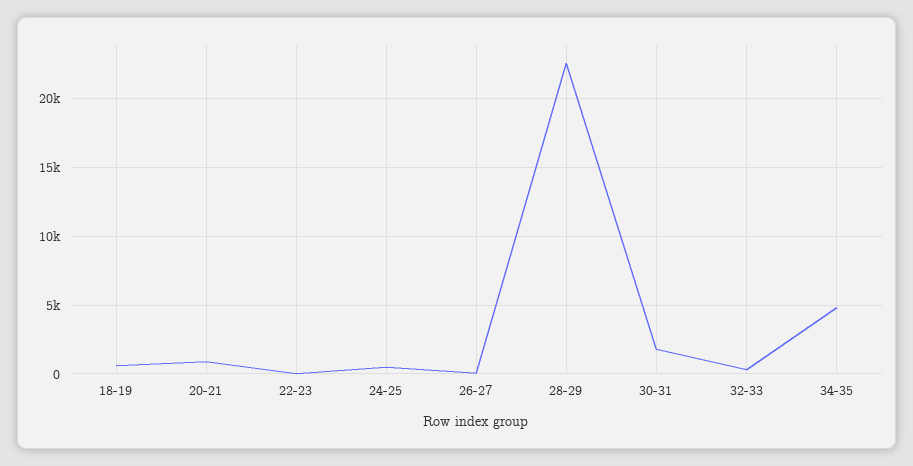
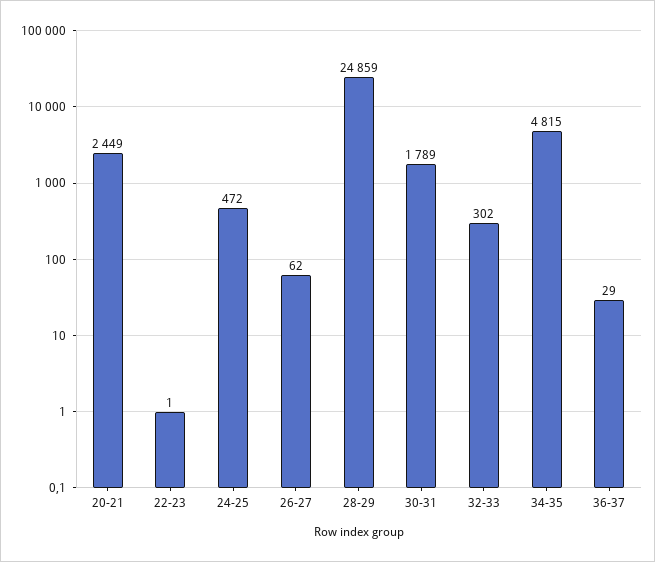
18-19: 500 -> none
20-21: 1000 -> 2449
28-29: 22500 -> 24859
36-37: none -> 29

